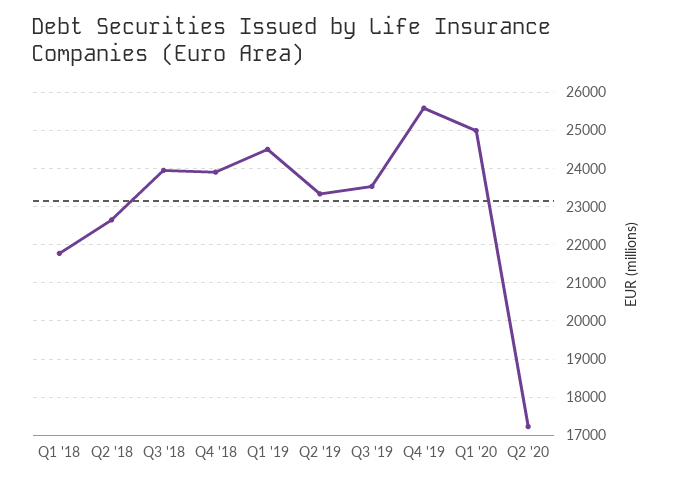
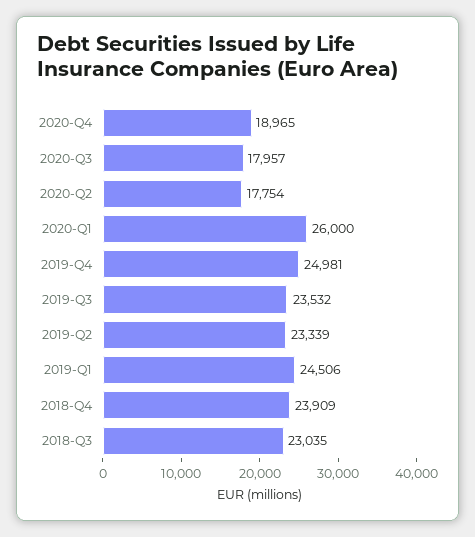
Q1 '18: 21800 -> none
Q2 '18: 22600 -> none
Q3 '18: 24000 -> 23035
Q4 '19: 25600 -> 24981
Q1 '20: 25000 -> 26000
Q2 '20: 17200 -> 17754
2020-Q4: none -> 18965
2020-Q3: none -> 17957

